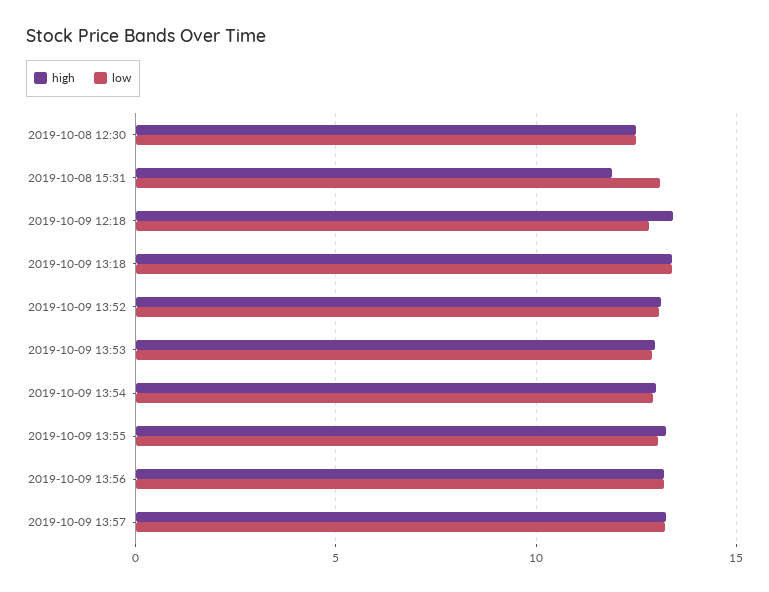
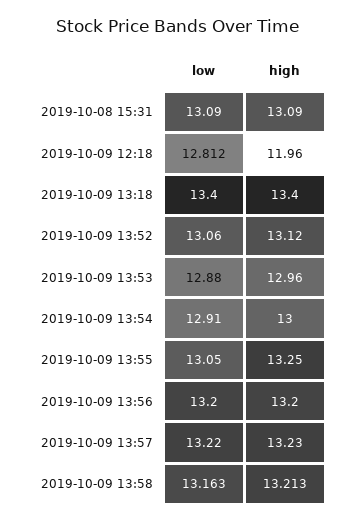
high, 2019-10-08 12:30: 12.5 -> none
low, 2019-10-08 12:30: 12.5 -> none
high, 2019-10-08 15:31: 12 -> 13.09
high, 2019-10-09 12:18: 13.5 -> 11.96
low, 2019-10-09 13:58: none -> 13.163
high, 2019-10-09 13:58: none -> 13.213

